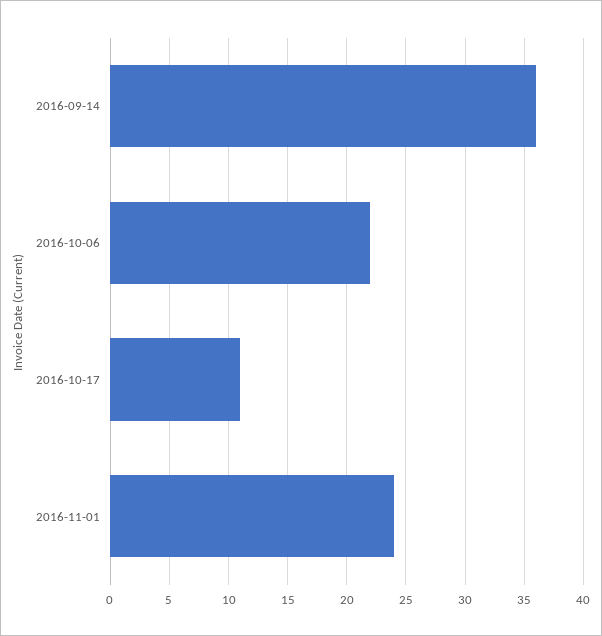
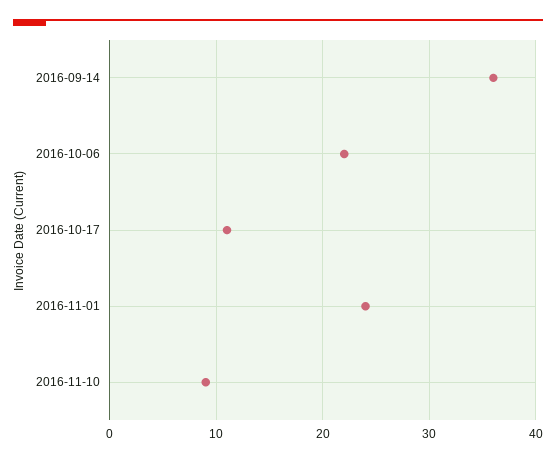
2016-11-10: none -> 9

